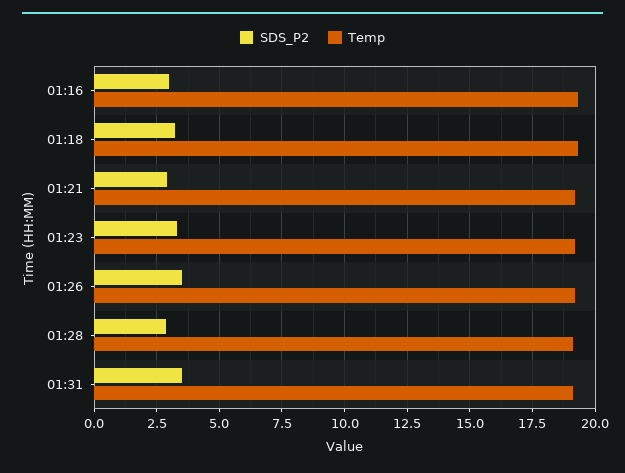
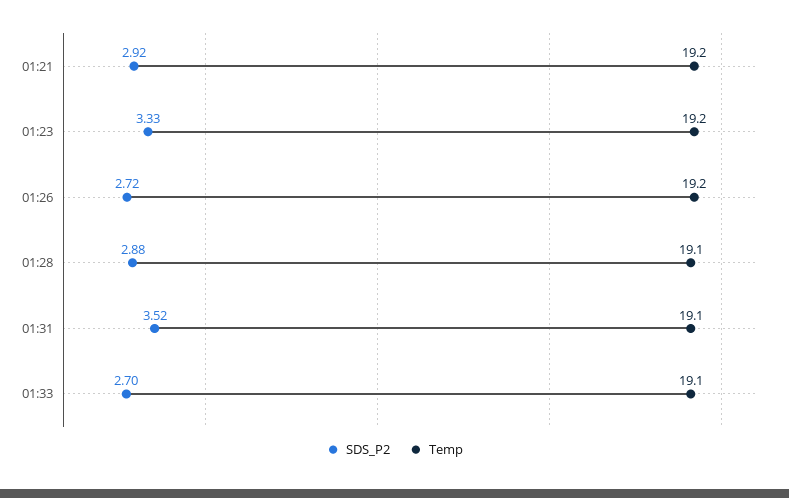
SDS_P2, 01:16: 3 -> none
Temp, 01:16: 19.25 -> none
SDS_P2, 01:18: 3.25 -> none
Temp, 01:18: 19.25 -> none
SDS_P2, 01:26: 3.5 -> 2.72
SDS_P2, 01:33: none -> 2.7
Temp, 01:33: none -> 19.1

